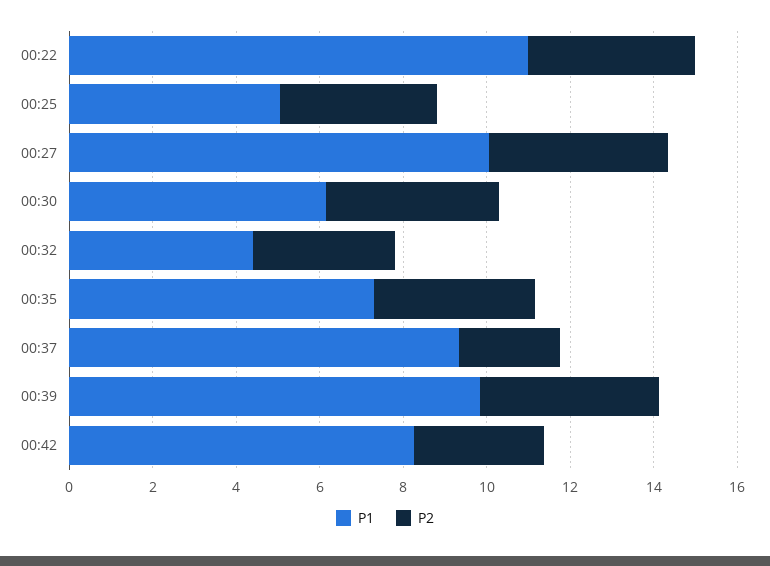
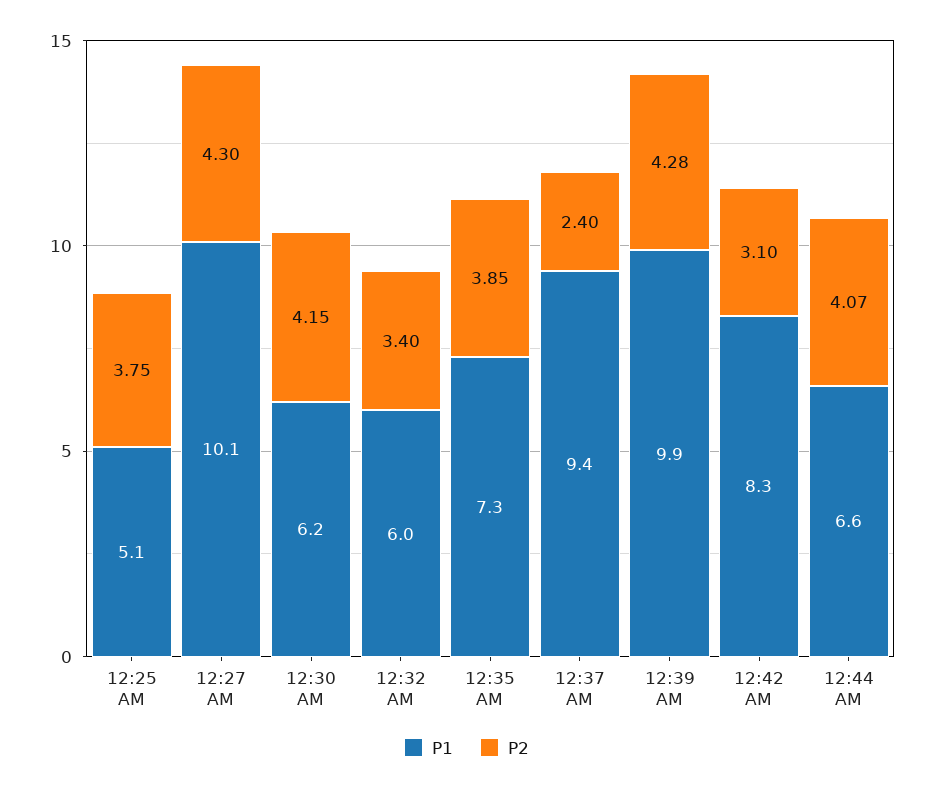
P1, 00:22: 11 -> none
P2, 00:22: 4 -> none
P1, 00:32: 4.5 -> 6
P1, 12:44 AM: none -> 6.6
P2, 12:44 AM: none -> 4.07

